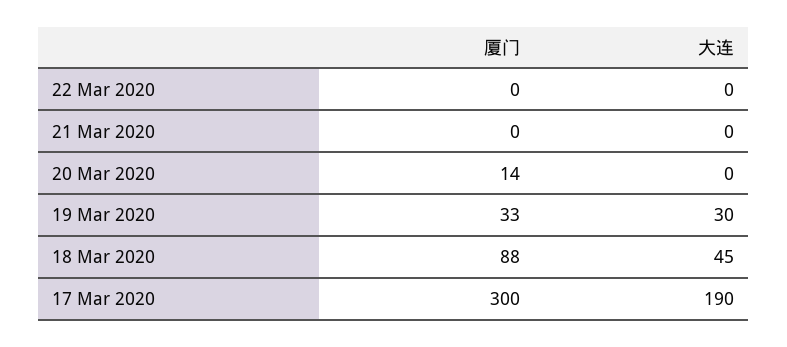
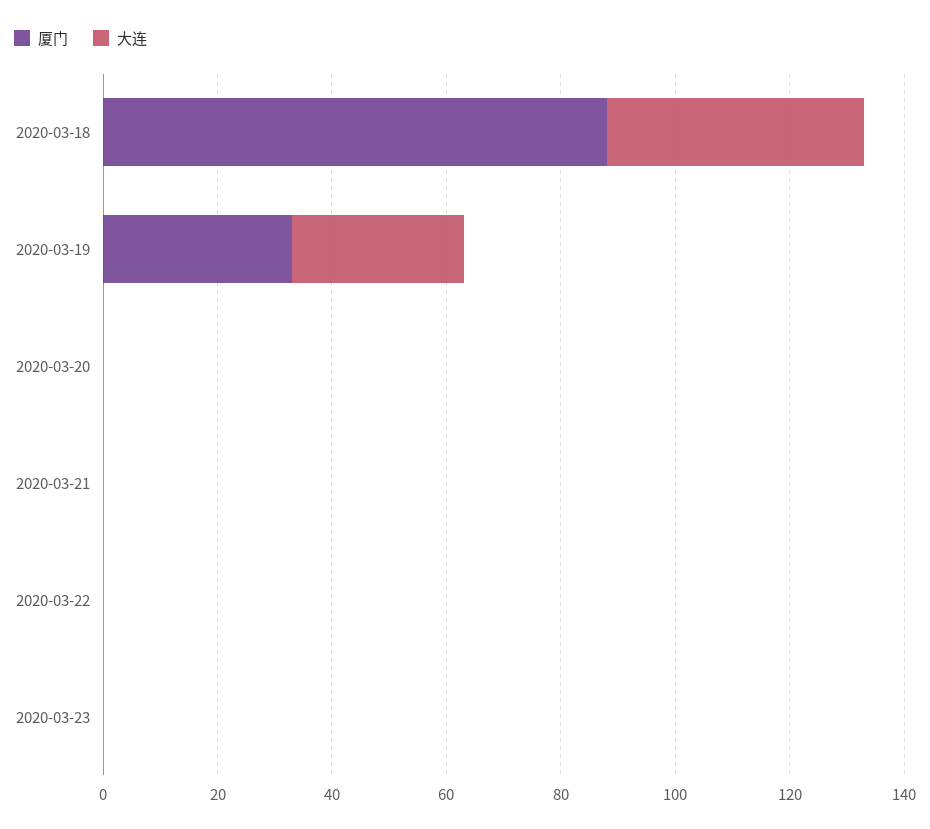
厦门, 20 Mar 2020: 14 -> 0
厦门, 17 Mar 2020: 300 -> none
大连, 17 Mar 2020: 190 -> none
厦门, 2020-03-23: none -> 0
大连, 2020-03-23: none -> 0

